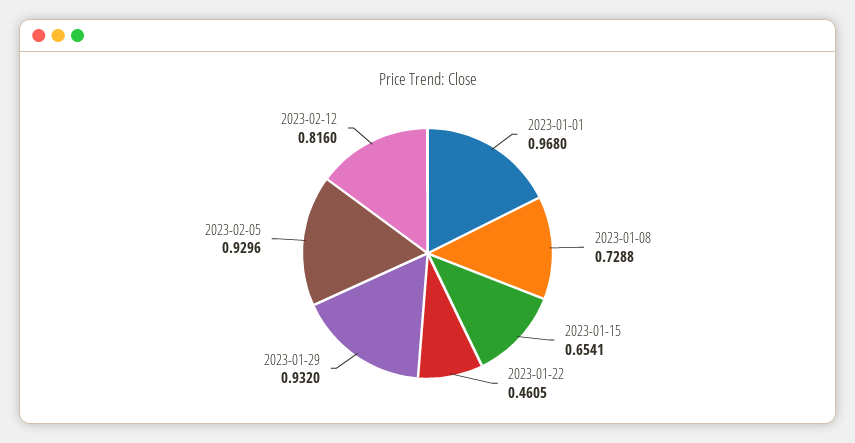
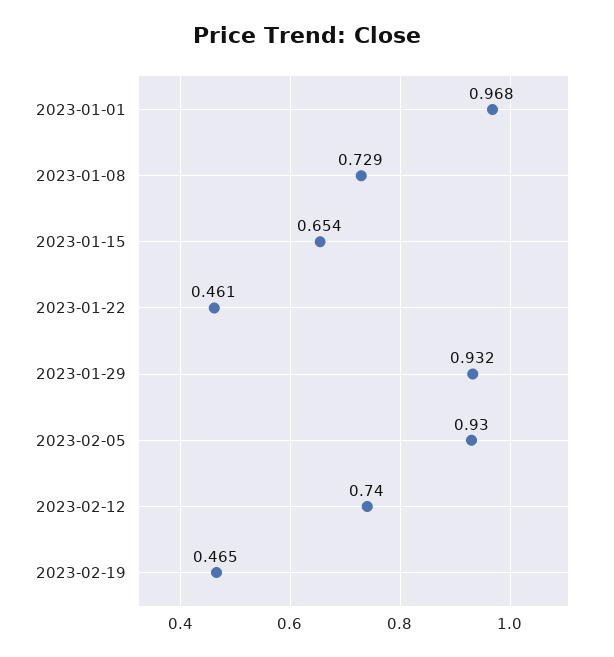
2023-02-12: 0.816 -> 0.74
2023-02-19: none -> 0.465

